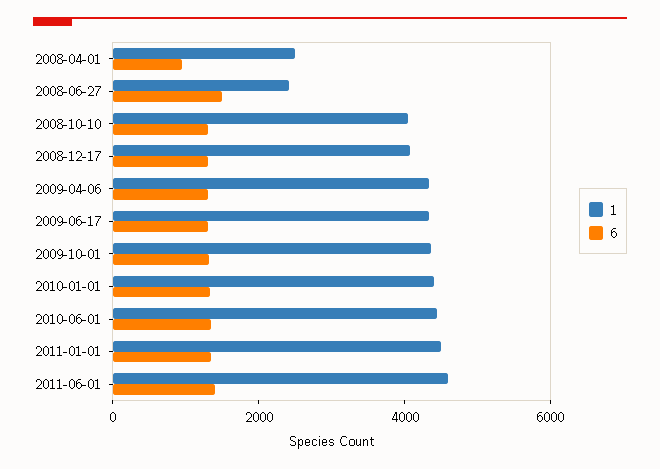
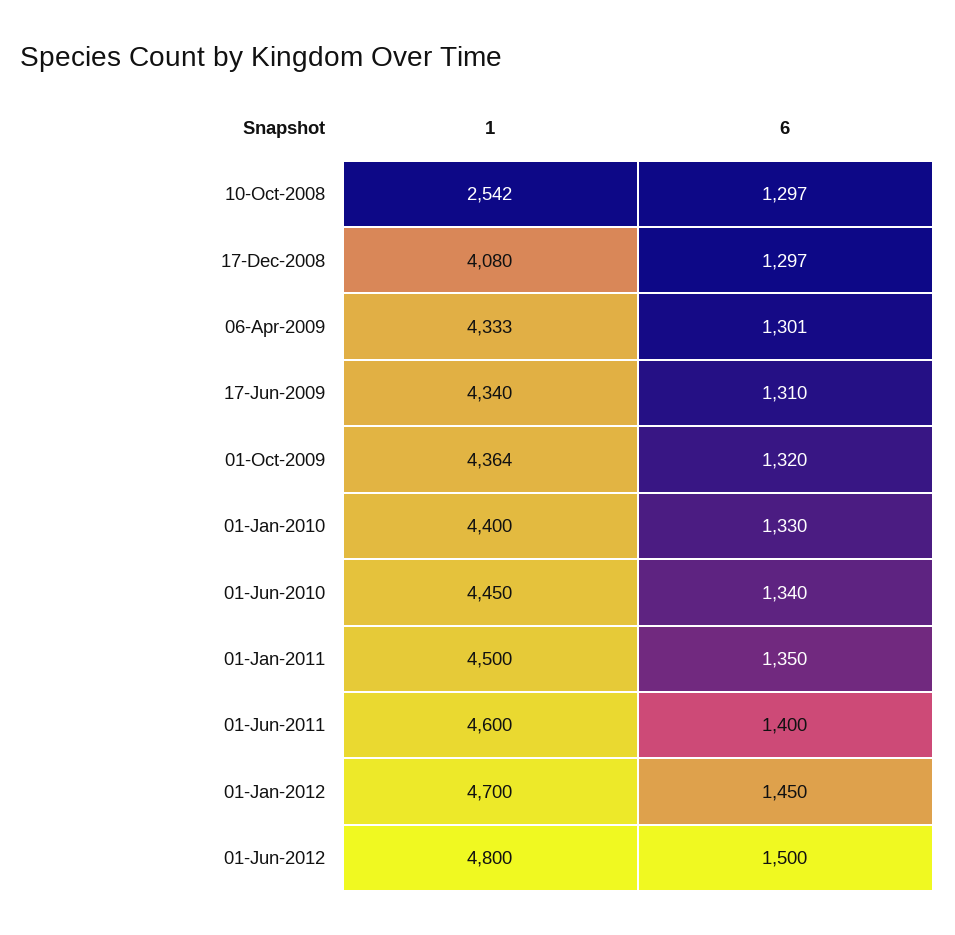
1, 2008-04-01: 2500 -> none
6, 2008-04-01: 1000 -> none
1, 2008-06-27: 2500 -> none
6, 2008-06-27: 1500 -> none
1, 2008-10-10: 4000 -> 2542
1, 01-Jan-2012: none -> 4700
6, 01-Jan-2012: none -> 1450
1, 01-Jun-2012: none -> 4800
6, 01-Jun-2012: none -> 1500

